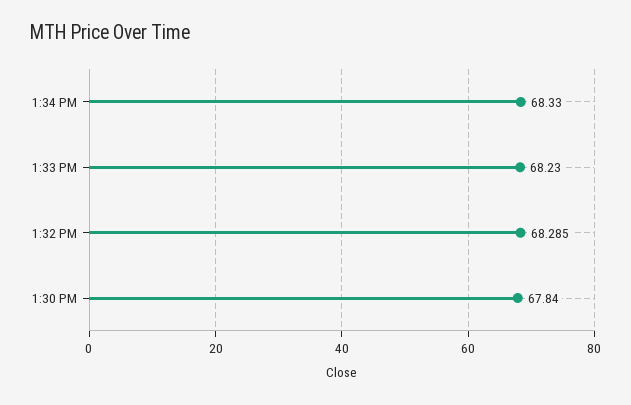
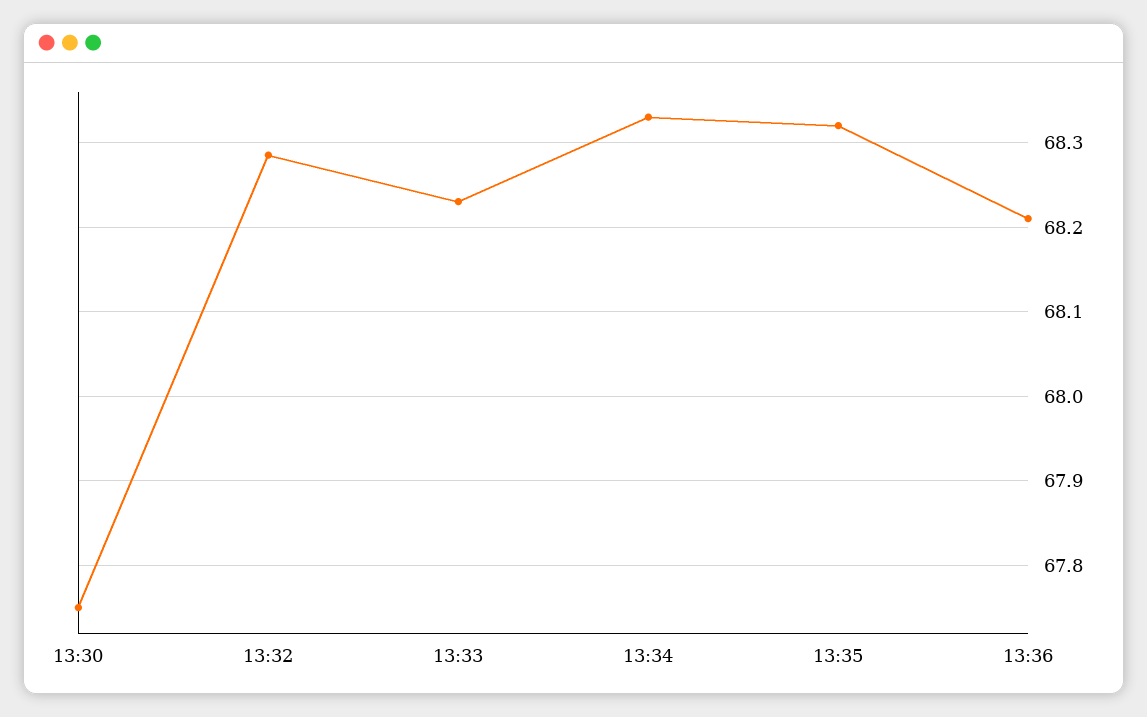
1:30 PM: 67.84 -> 67.75
13:35: none -> 68.32
13:36: none -> 68.21

